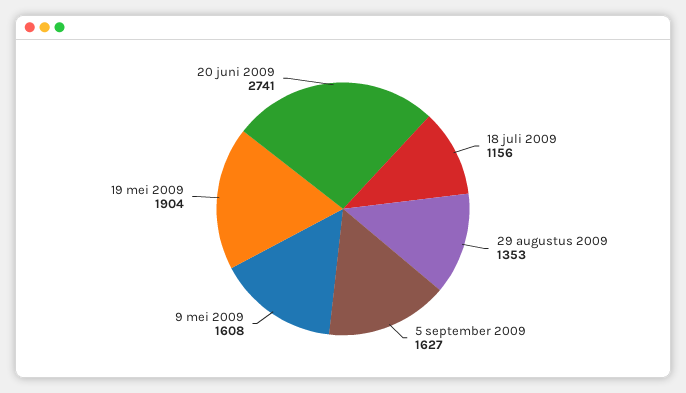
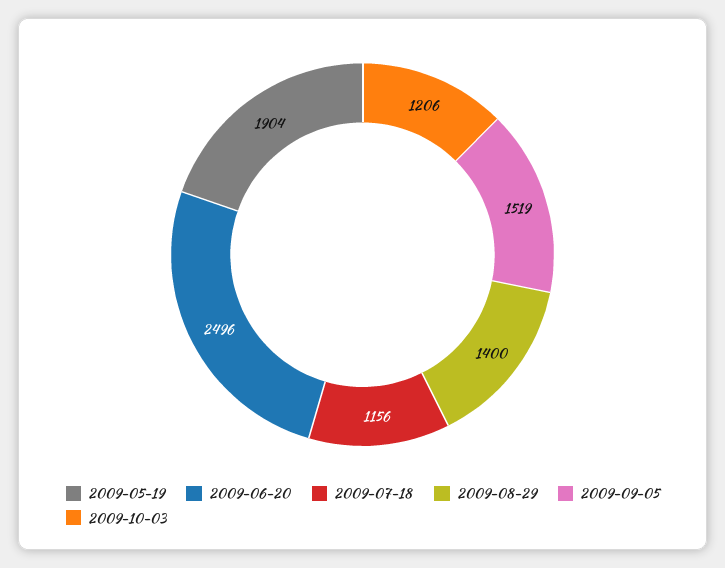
29 augustus 2009: 1353 -> 1400
5 september 2009: 1627 -> 1519
9 mei 2009: 1608 -> none
20 juni 2009: 2741 -> 2496
2009-10-03: none -> 1206

